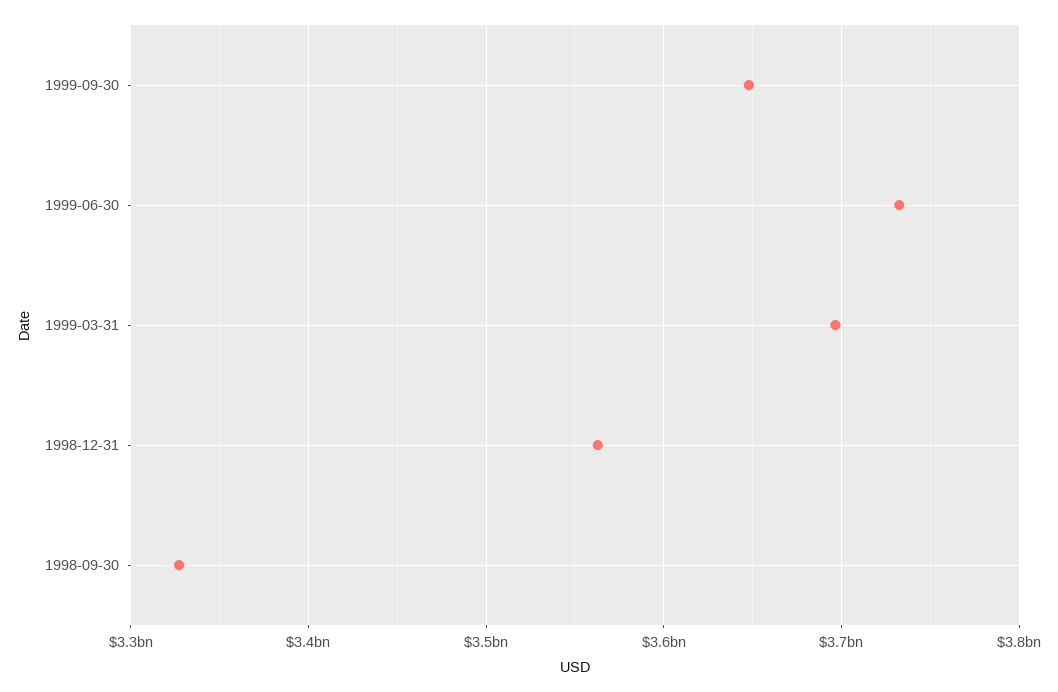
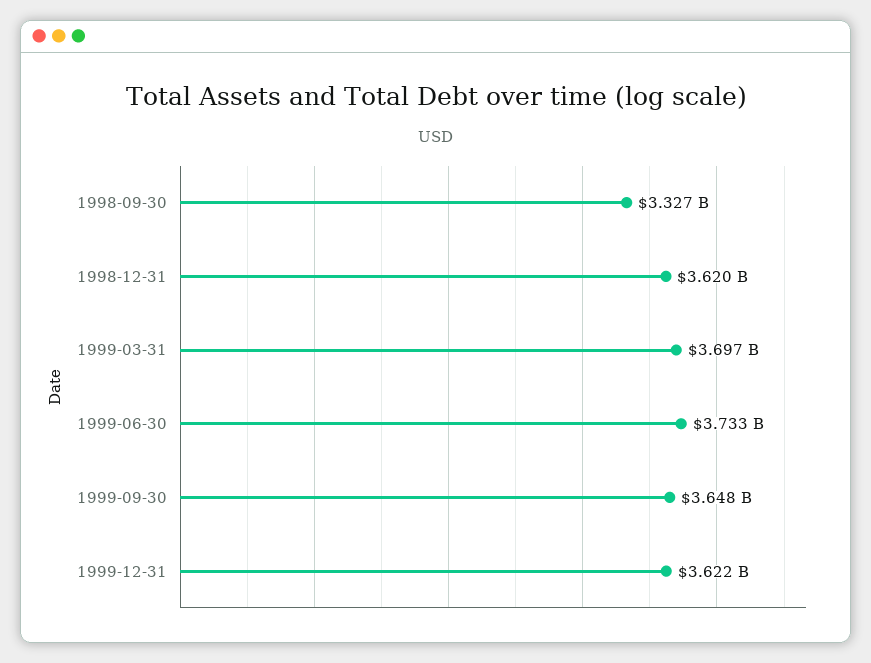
1998-12-31: 3560000000 -> 3620000000
1999-12-31: none -> 3622000000

